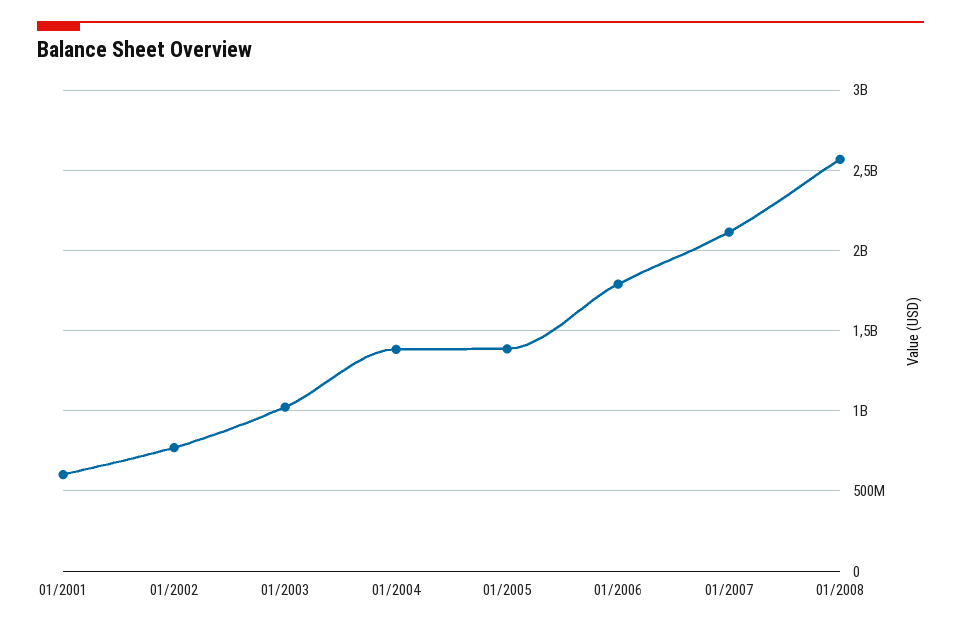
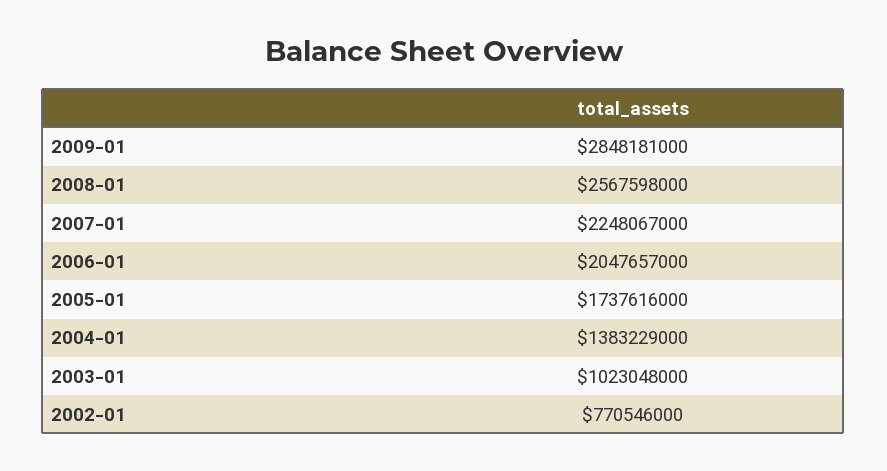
01/2001: 600000000 -> none
01/2005: 1400000000 -> 1737616000
01/2006: 1800000000 -> 2047657000
01/2007: 2100000000 -> 2248067000
2009-01: none -> 2848181000

